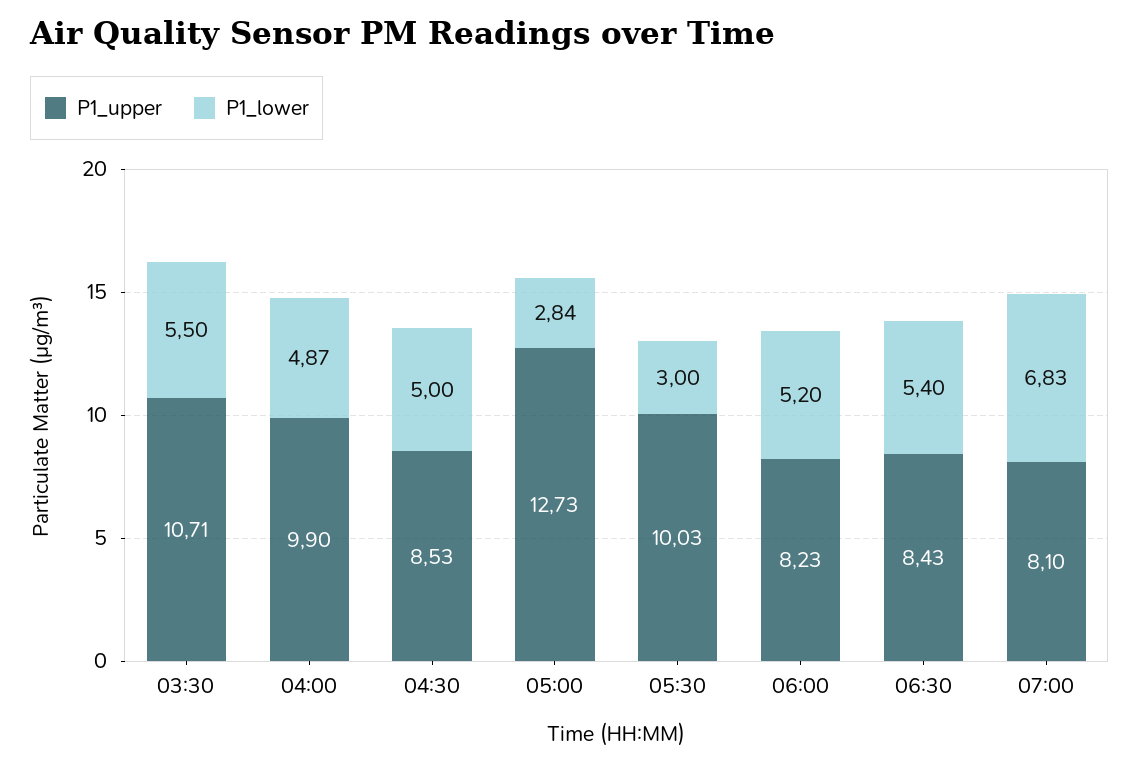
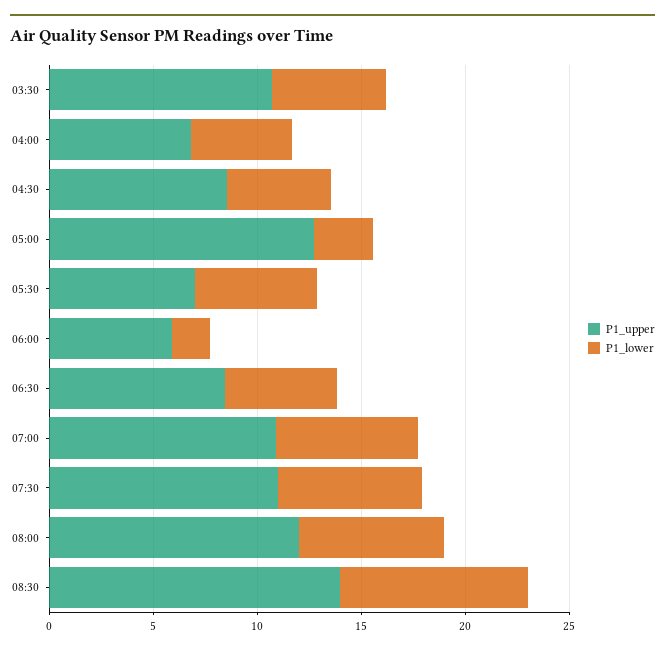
P1_upper, 04:00: 9.9 -> 7
P1_upper, 05:30: 10.03 -> 7
P1_lower, 05:30: 3 -> 6
P1_upper, 06:00: 8.23 -> 6
P1_lower, 06:00: 5.2 -> 2
P1_upper, 07:00: 8.1 -> 11
P1_upper, 07:30: none -> 11
P1_lower, 07:30: none -> 7
P1_upper, 08:00: none -> 12
P1_lower, 08:00: none -> 7
P1_upper, 08:30: none -> 14
P1_lower, 08:30: none -> 9

